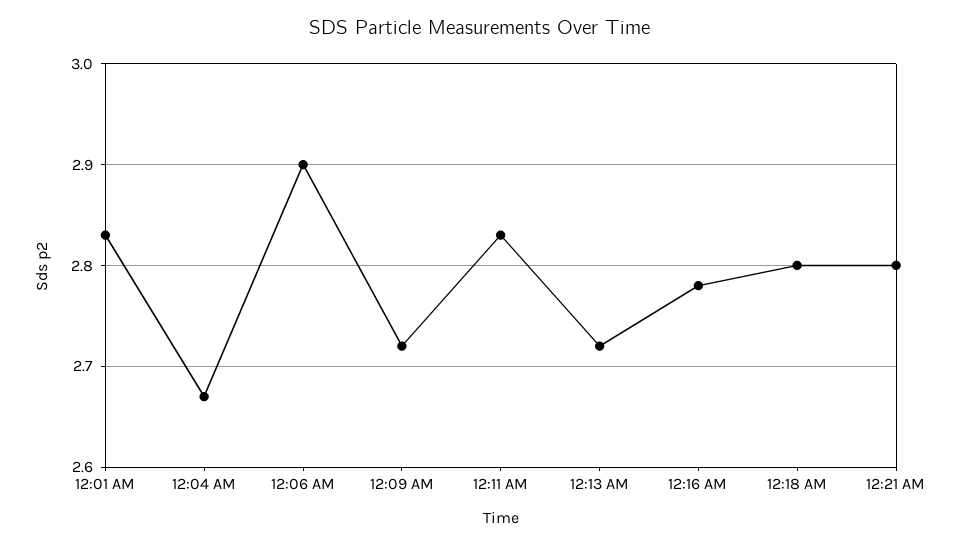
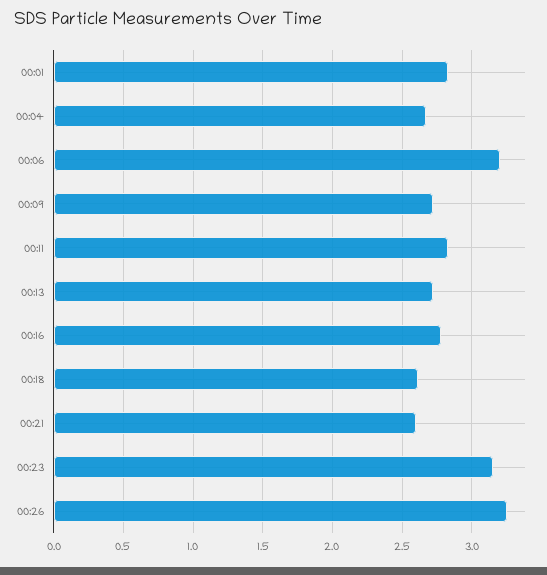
12:06 AM: 2.9 -> 3.2
12:18 AM: 2.8 -> 2.6
12:21 AM: 2.8 -> 2.6
00:23: none -> 3.15
00:26: none -> 3.25

